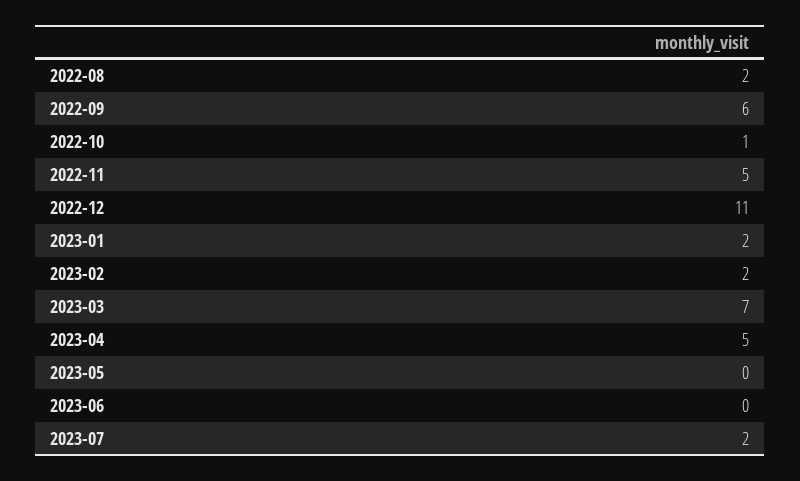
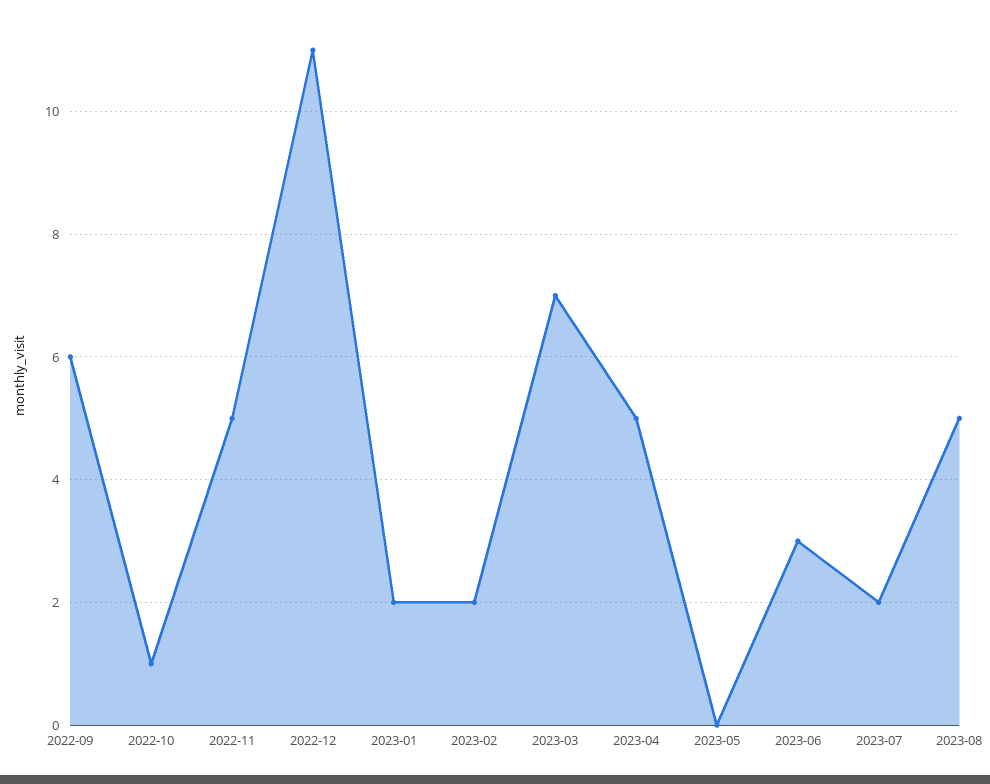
2022-08: 2 -> none
2023-06: 0 -> 3
2023-08: none -> 5

